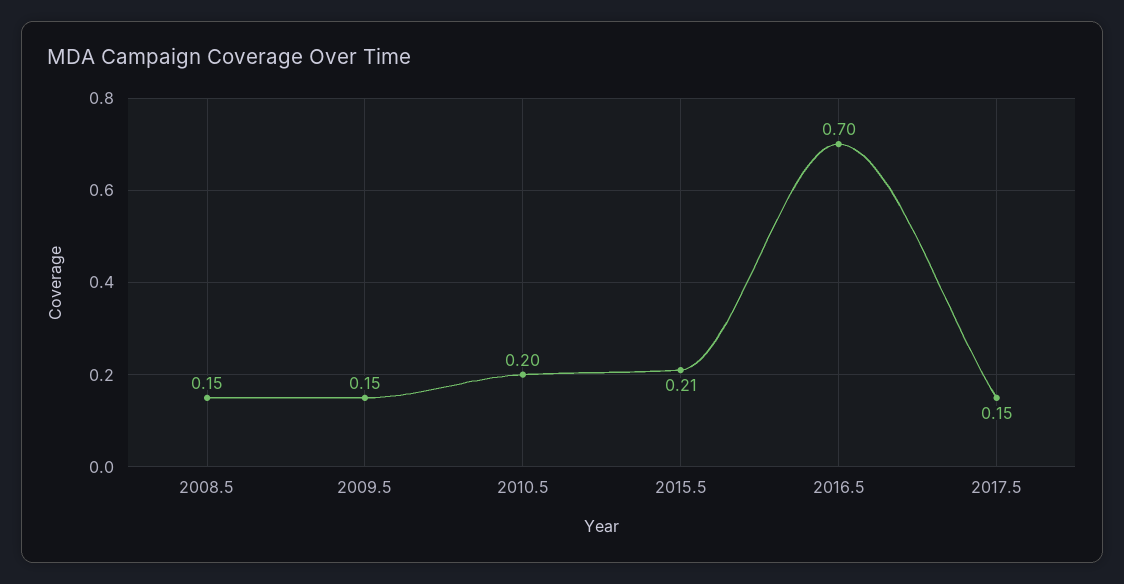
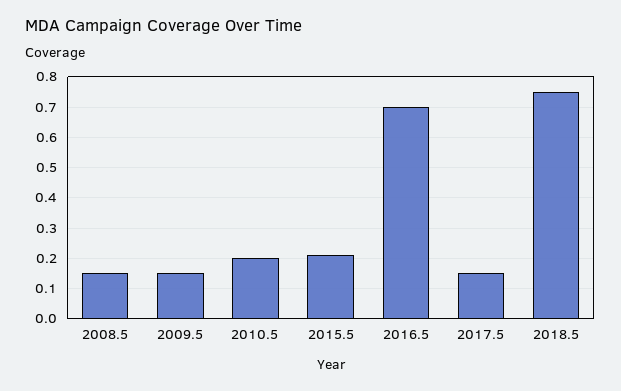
2018.5: none -> 0.75

